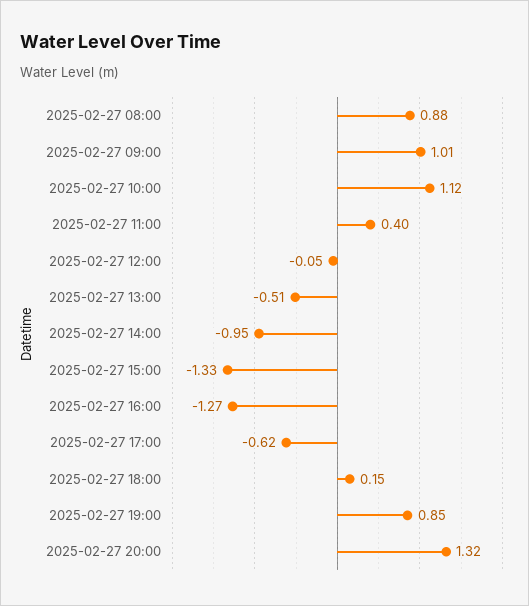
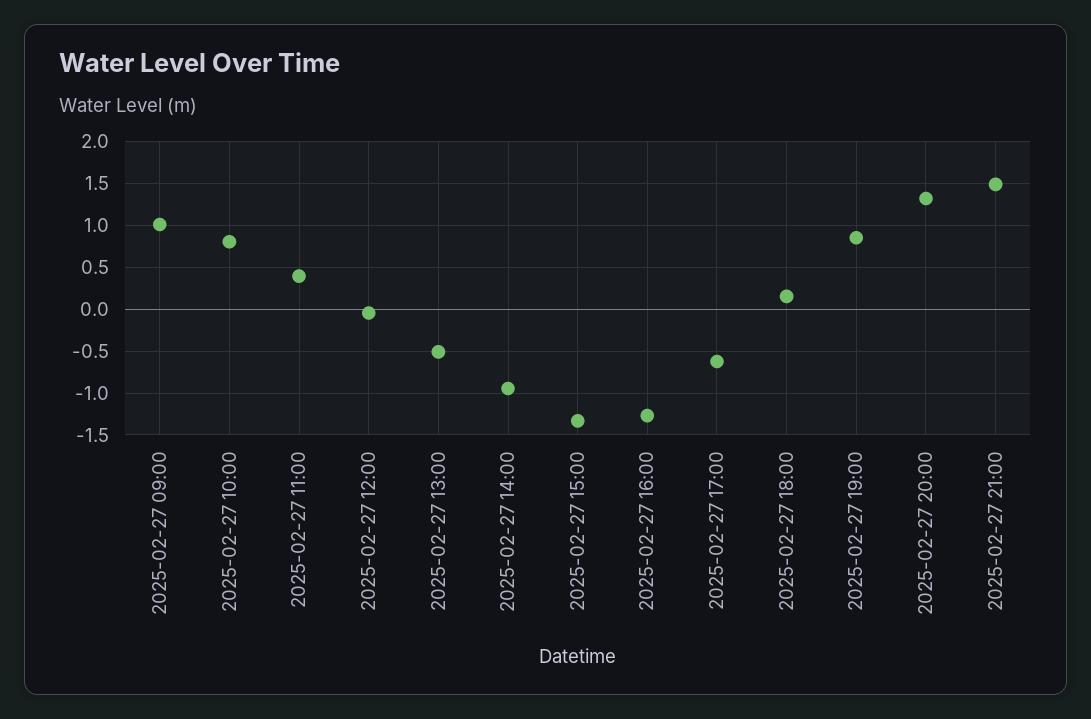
2025-02-27 08:00: 0.88 -> none
2025-02-27 10:00: 1.12 -> 0.8
2025-02-27 21:00: none -> 1.5

